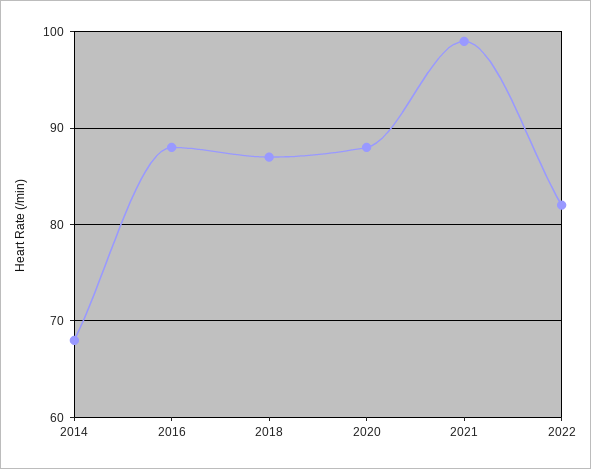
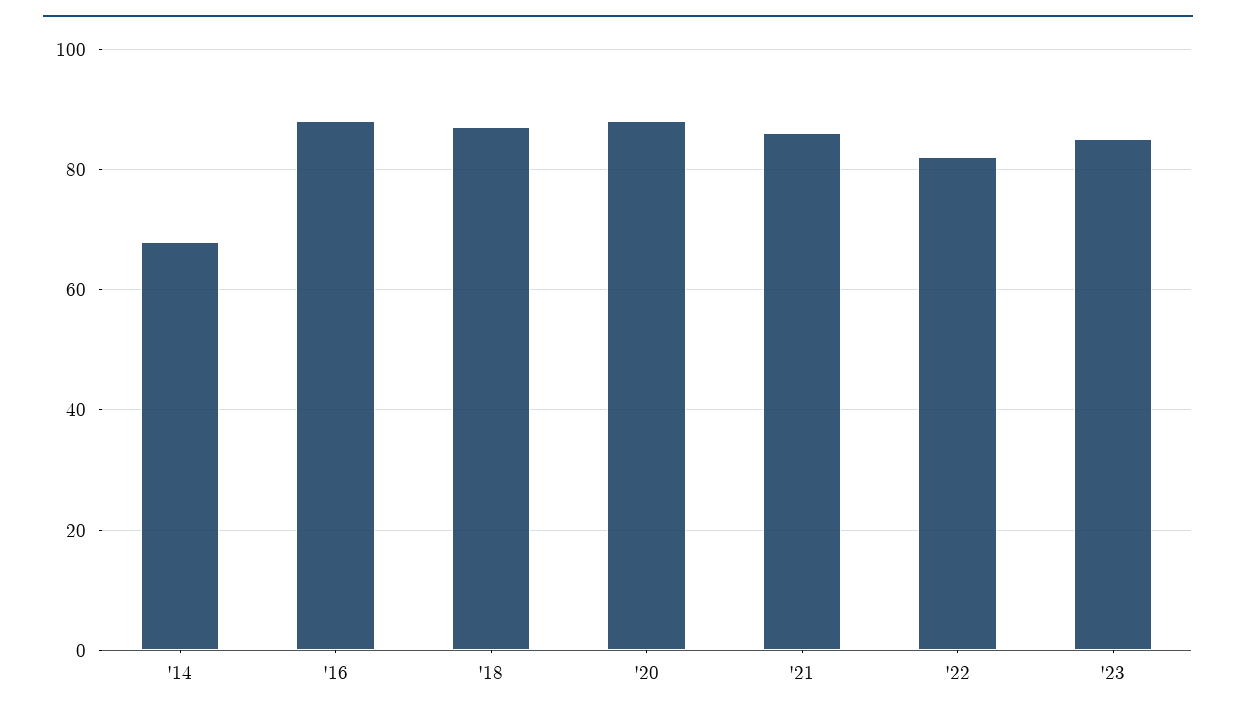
2021: 99 -> 85
'23: none -> 85

